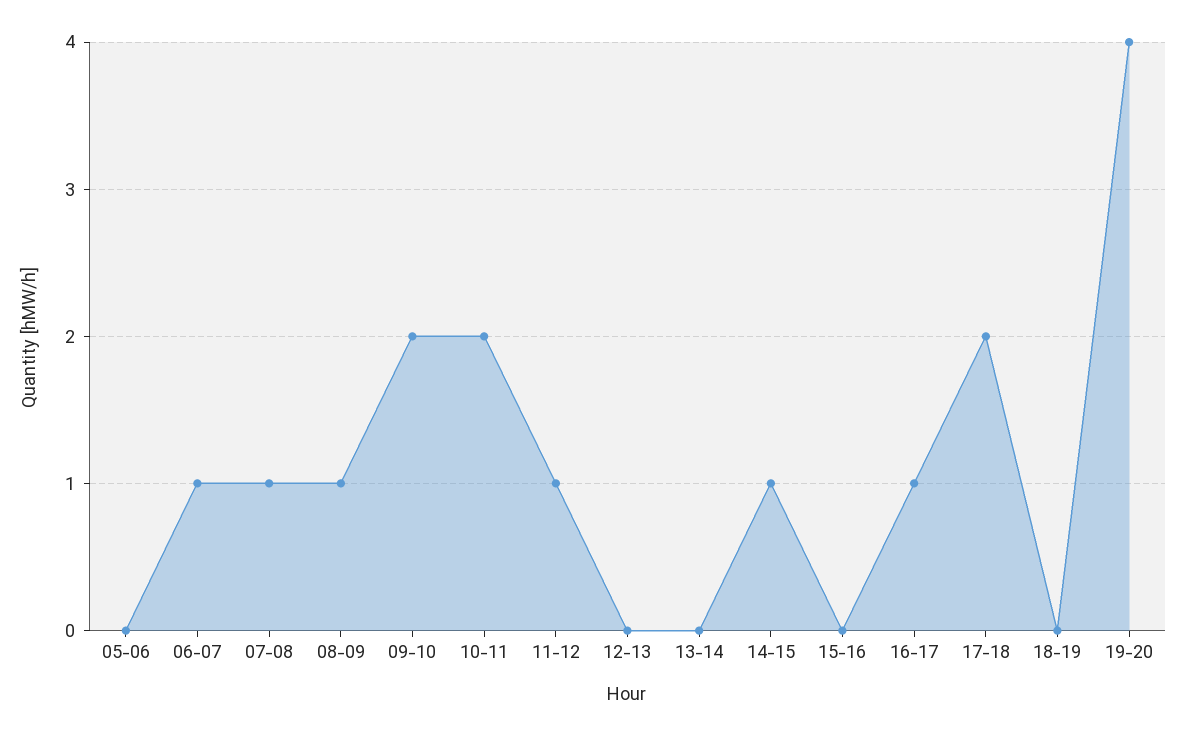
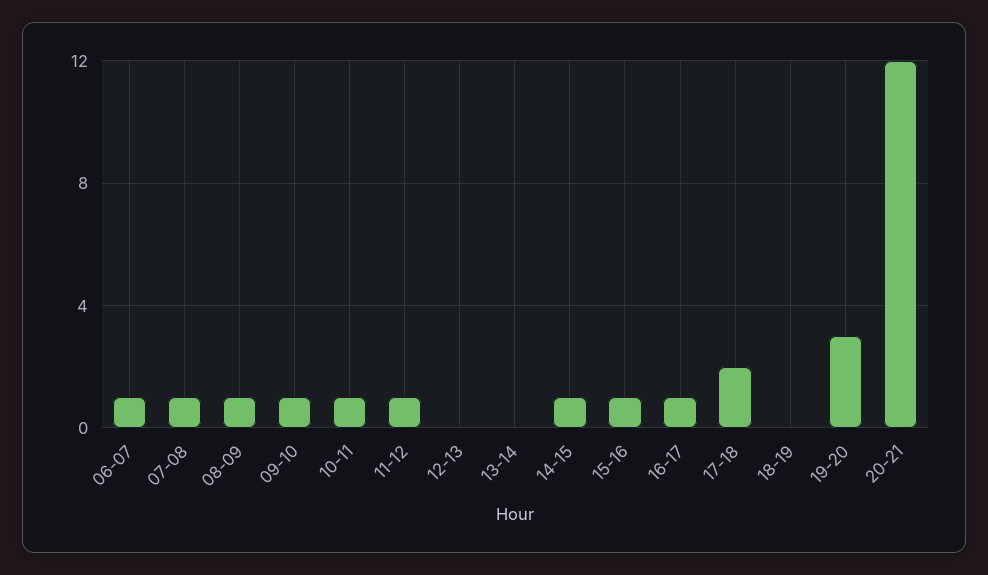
05-06: 0 -> none
09-10: 2 -> 1
10-11: 2 -> 1
15-16: 0 -> 1
19-20: 4 -> 3
20-21: none -> 12

